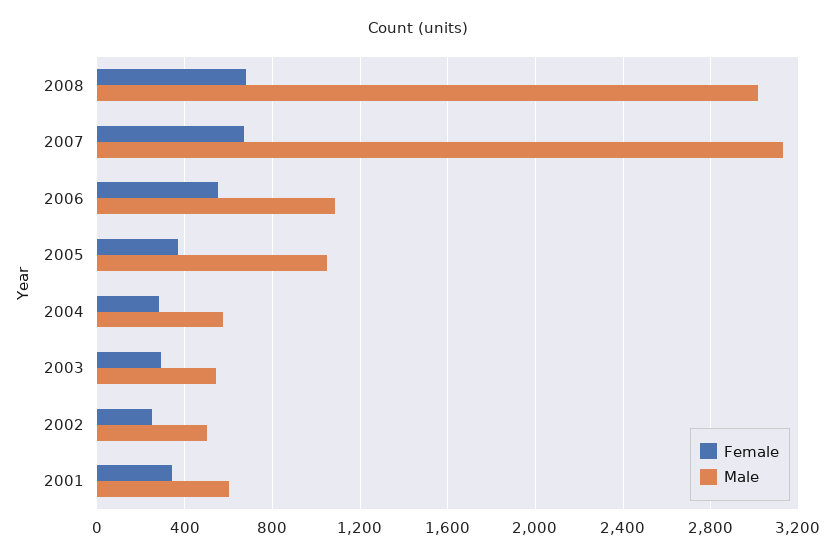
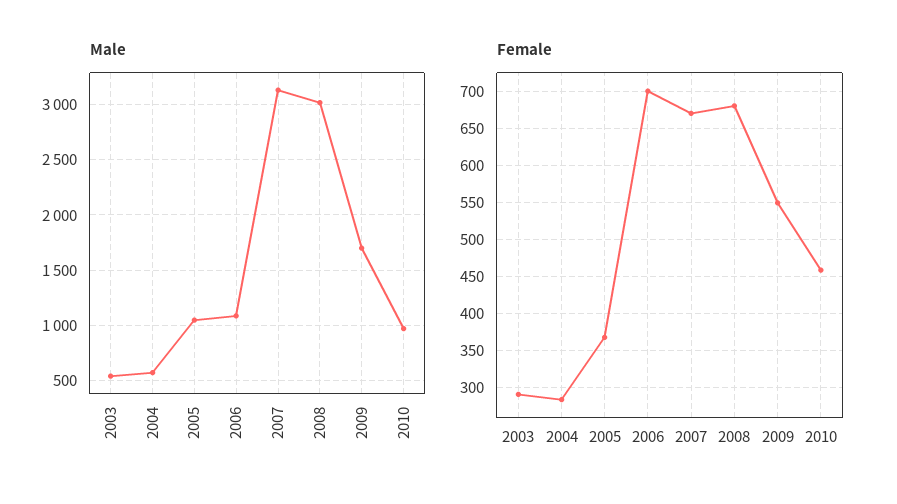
Female, 2006: 550 -> 700
Female, 2002: 250 -> none
Male, 2002: 500 -> none
Female, 2001: 350 -> none
Male, 2001: 600 -> none
Male, 2009: none -> 1700
Male, 2010: none -> 1000
Female, 2009: none -> 550
Female, 2010: none -> 460

